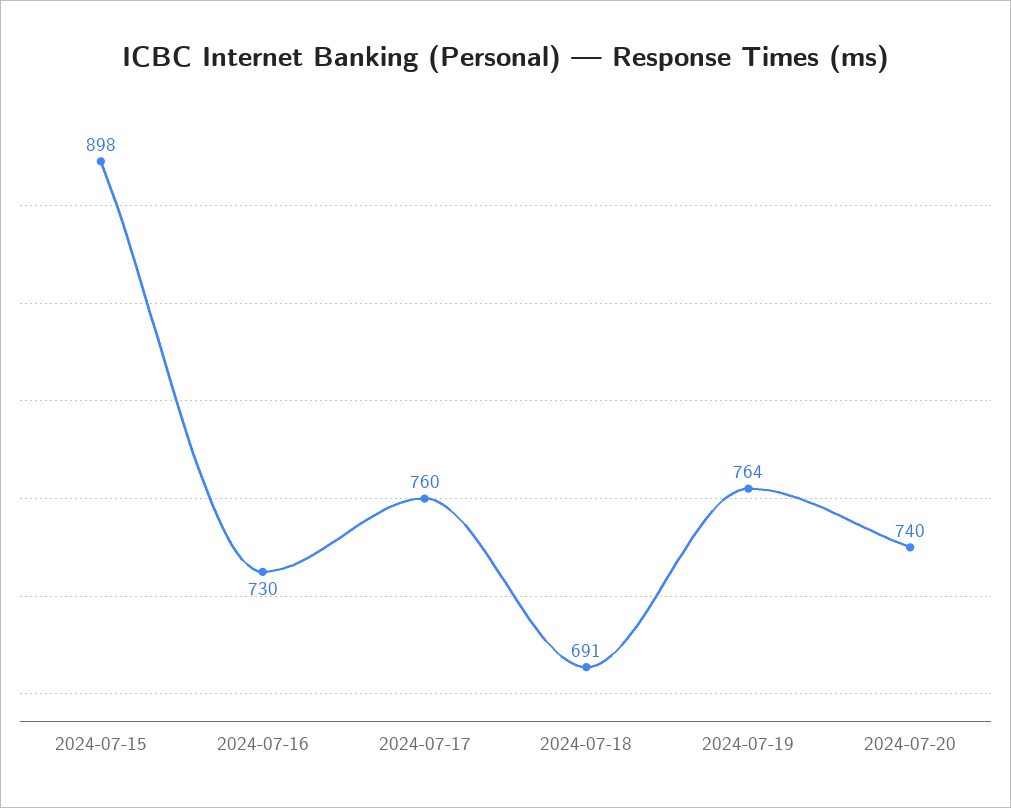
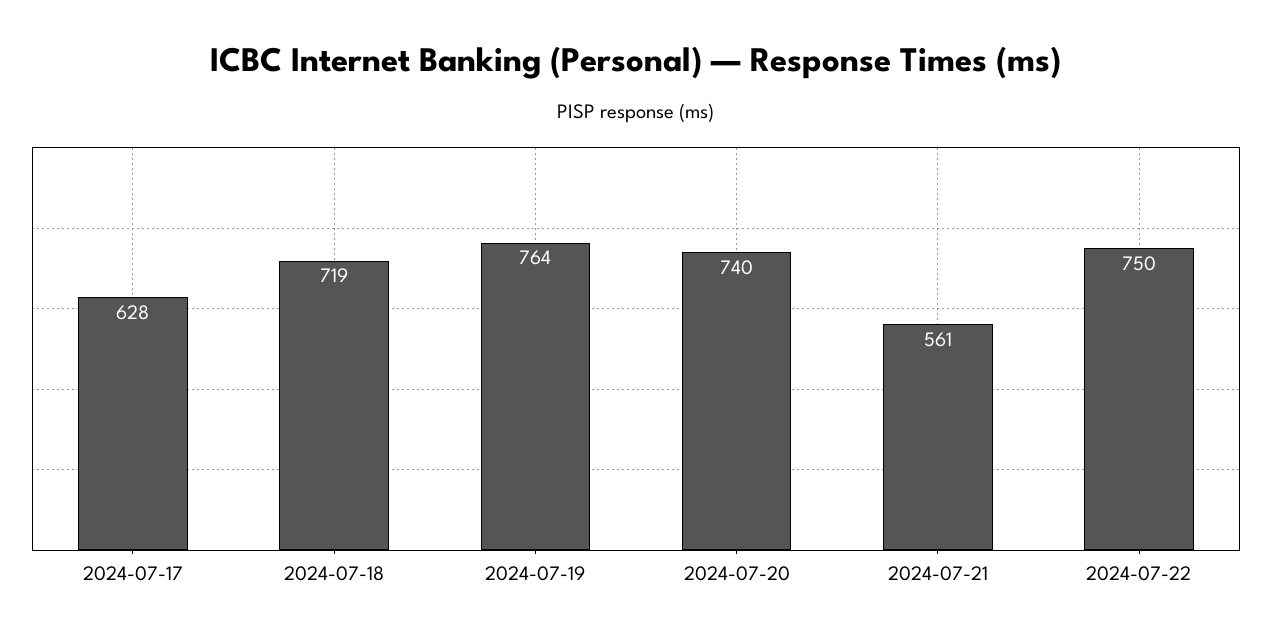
2024-07-15: 898 -> none
2024-07-16: 730 -> none
2024-07-17: 760 -> 628
2024-07-18: 691 -> 719
2024-07-21: none -> 561
2024-07-22: none -> 750

